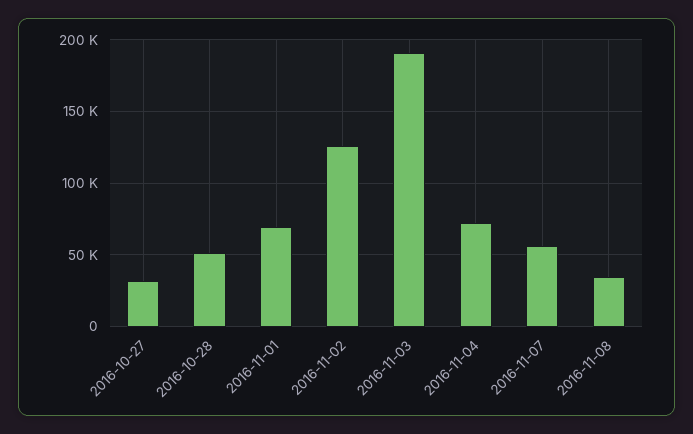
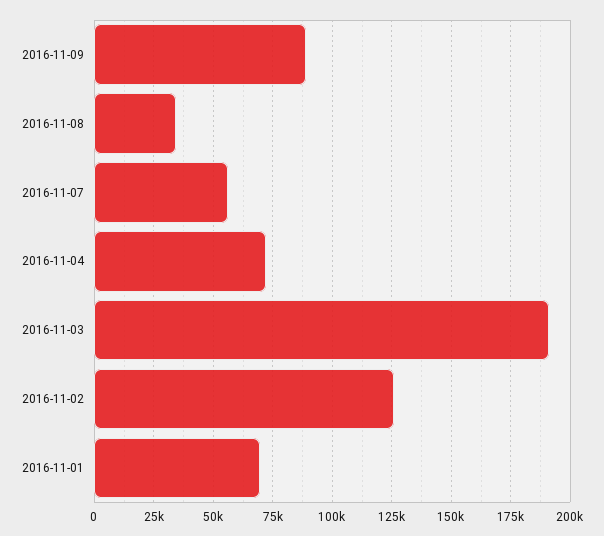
2016-10-27: 30000 -> none
2016-10-28: 50000 -> none
2016-11-09: none -> 90000

